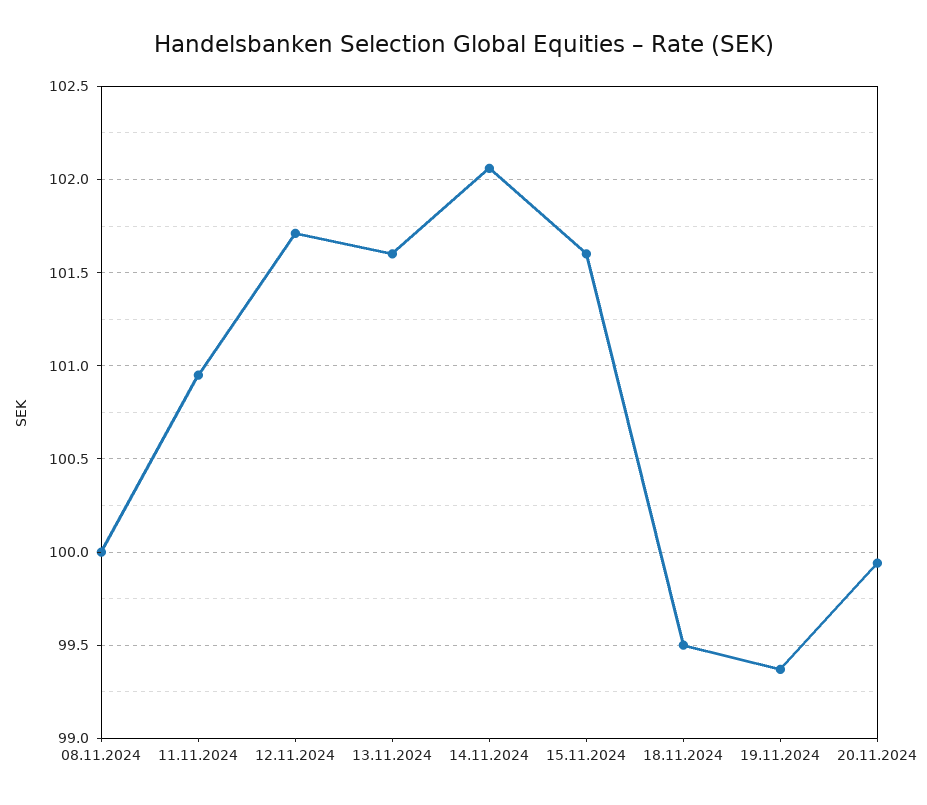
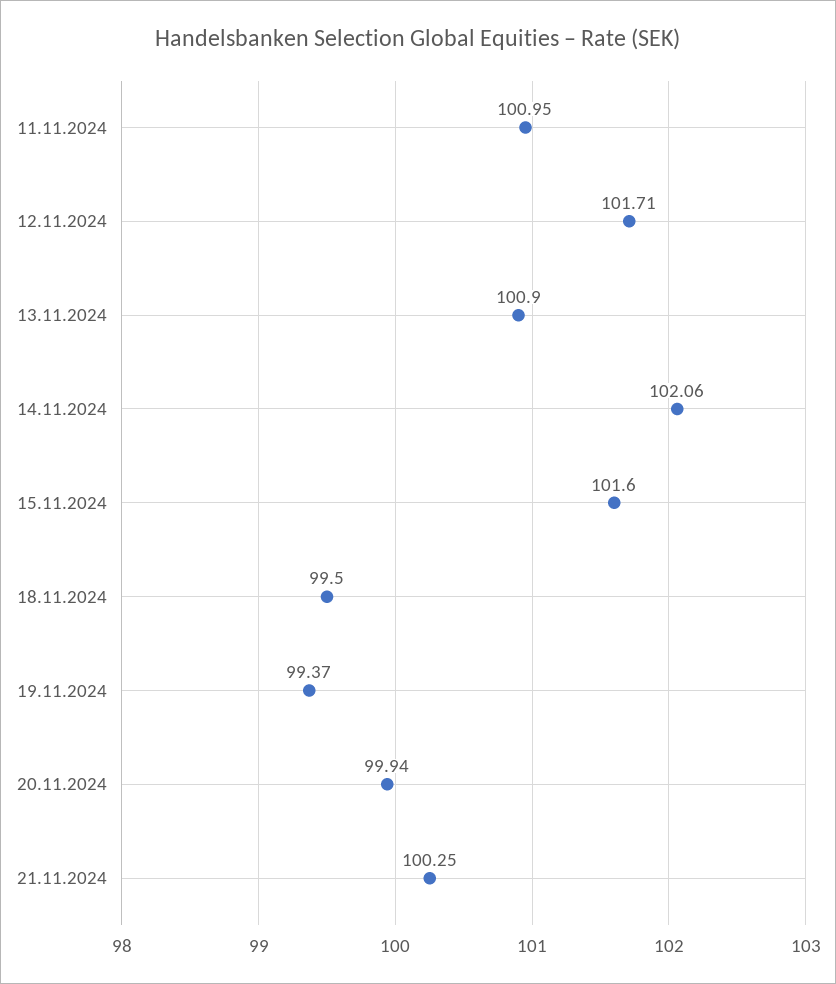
08.11.2024: 100 -> none
13.11.2024: 101.6 -> 100.9
21.11.2024: none -> 100.25

